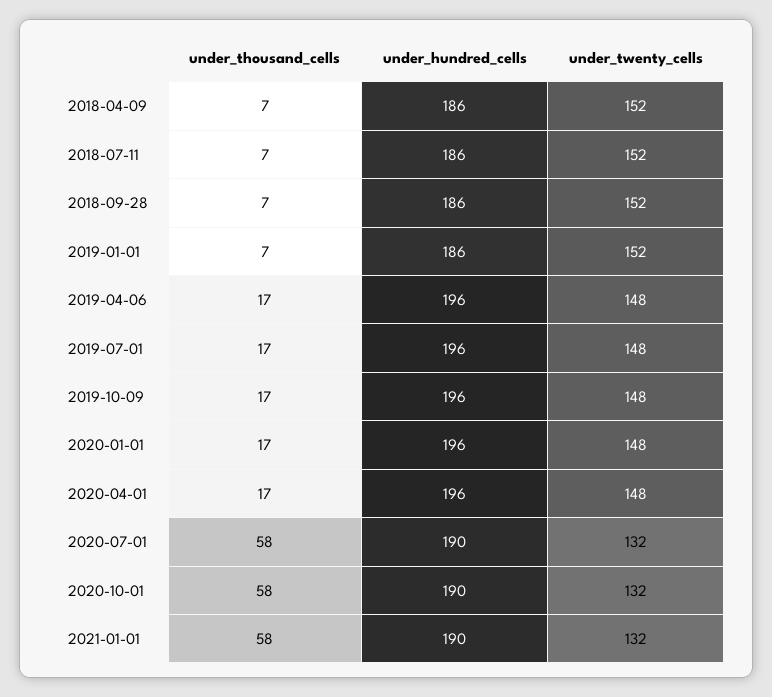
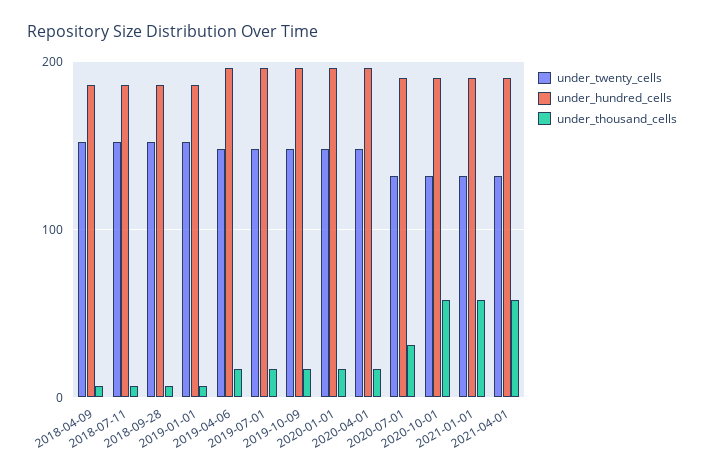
under_thousand_cells, 2020-07-01: 58 -> 30
under_twenty_cells, 2021-04-01: none -> 130
under_hundred_cells, 2021-04-01: none -> 190
under_thousand_cells, 2021-04-01: none -> 60

